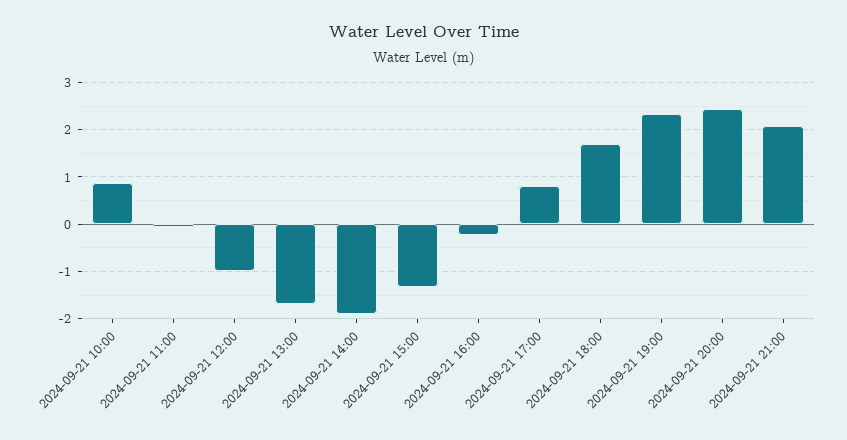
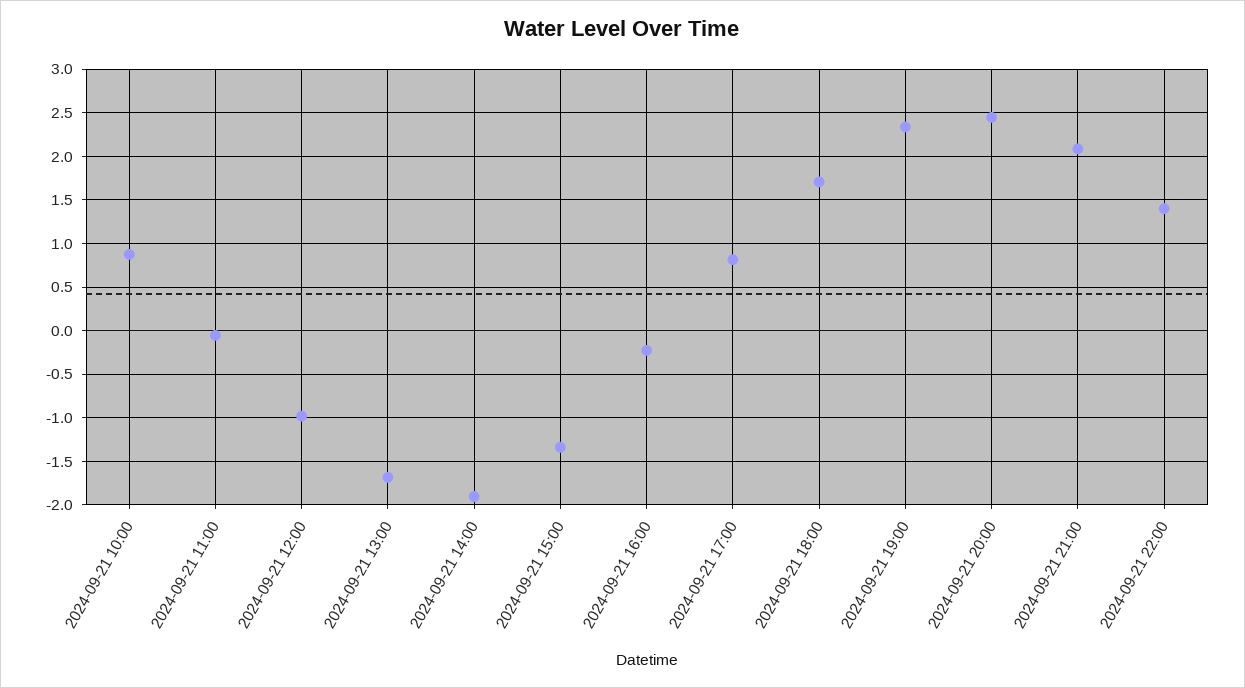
2024-09-21 22:00: none -> 1.4

